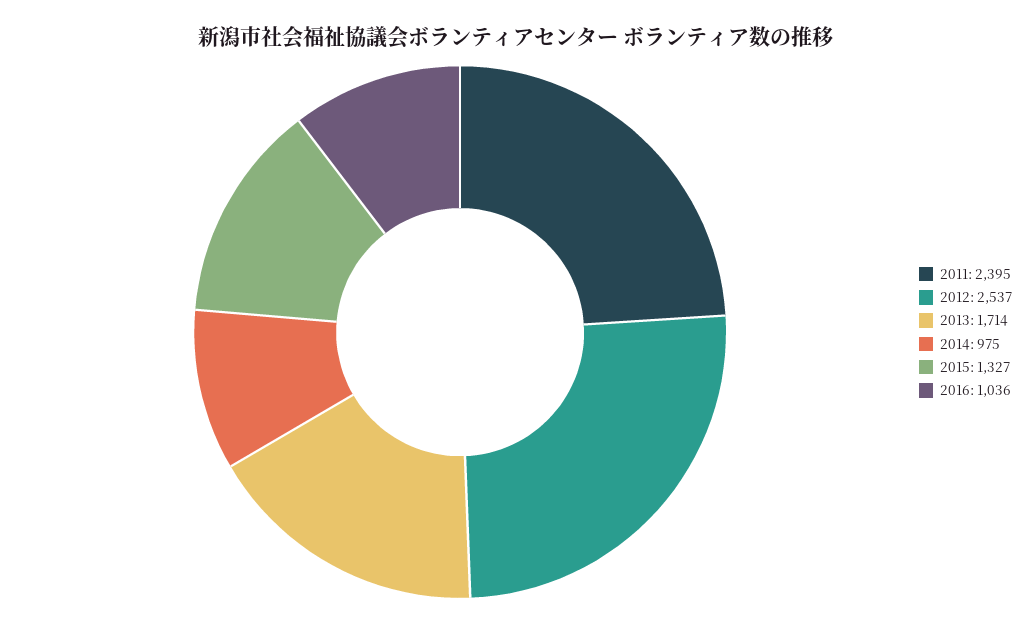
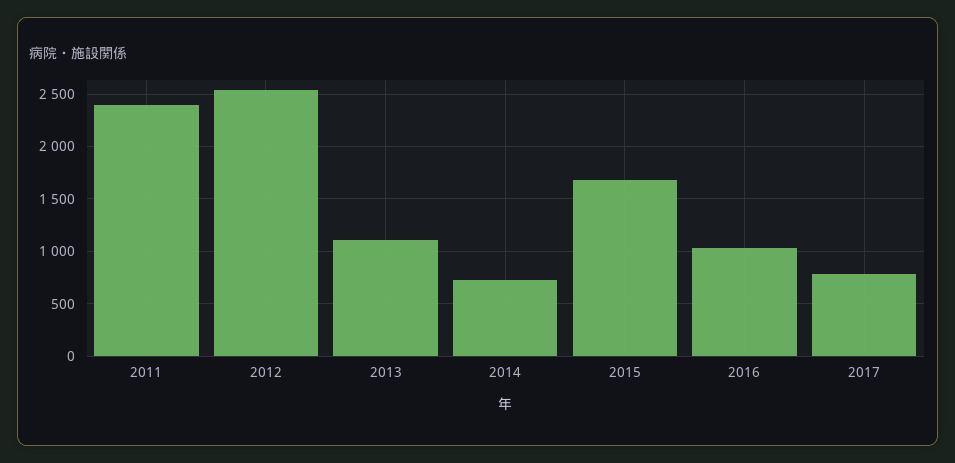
2013: 1714 -> 1100
2014: 975 -> 700
2015: 1327 -> 1700
2017: none -> 800

